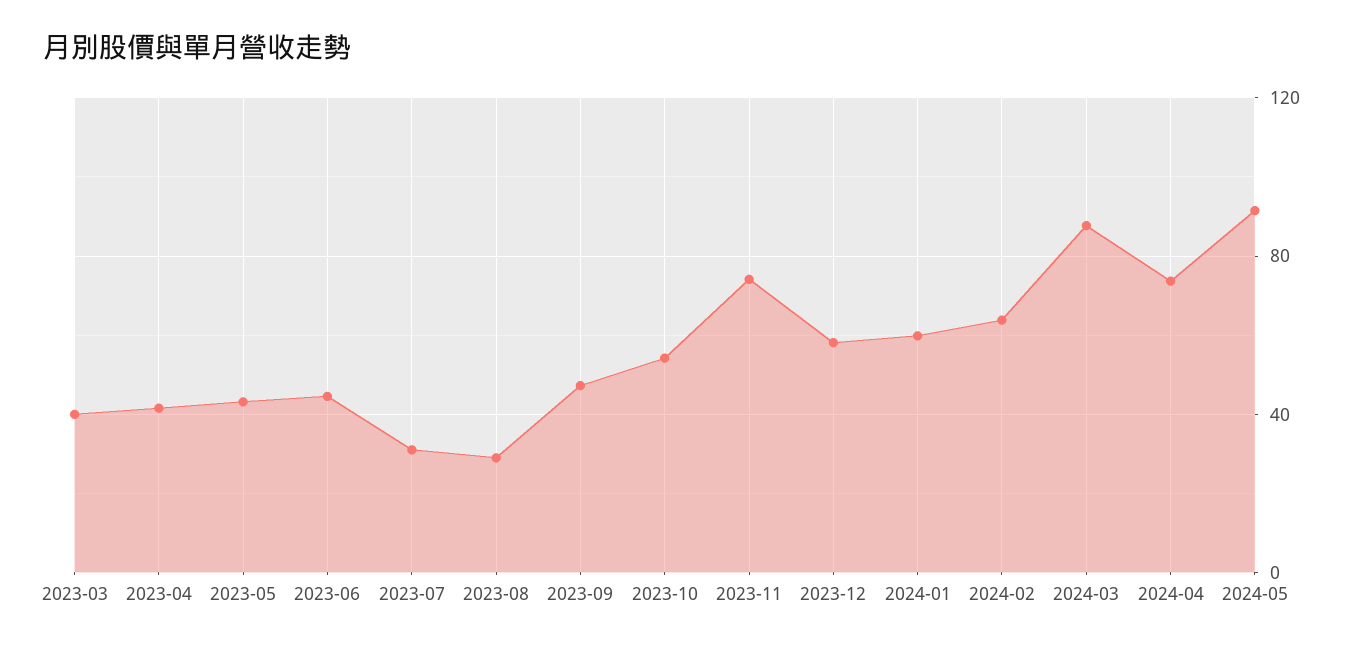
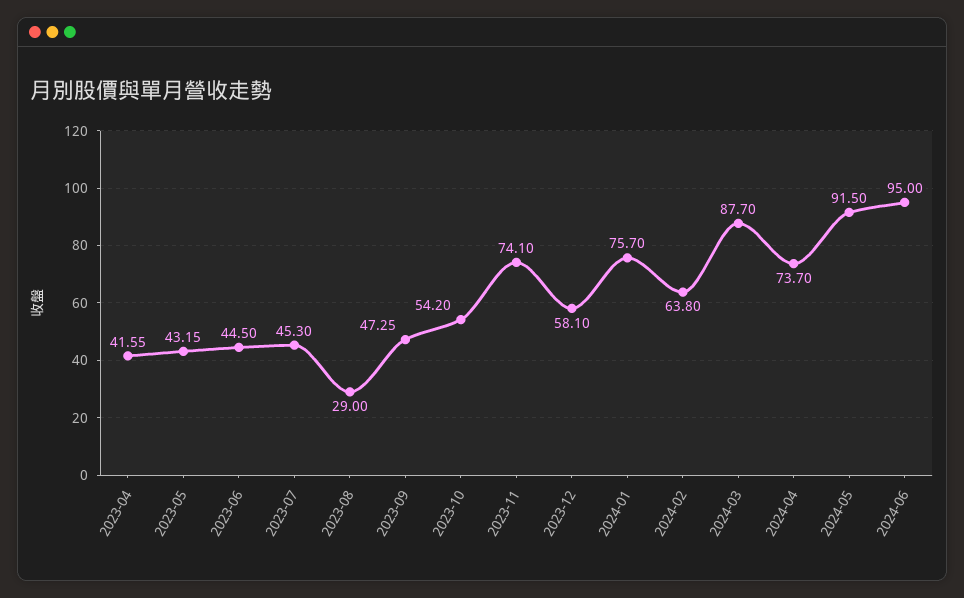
2023-03: 40 -> none
2023-07: 30 -> 45.3
2024-01: 60 -> 75.7
2024-06: none -> 95

